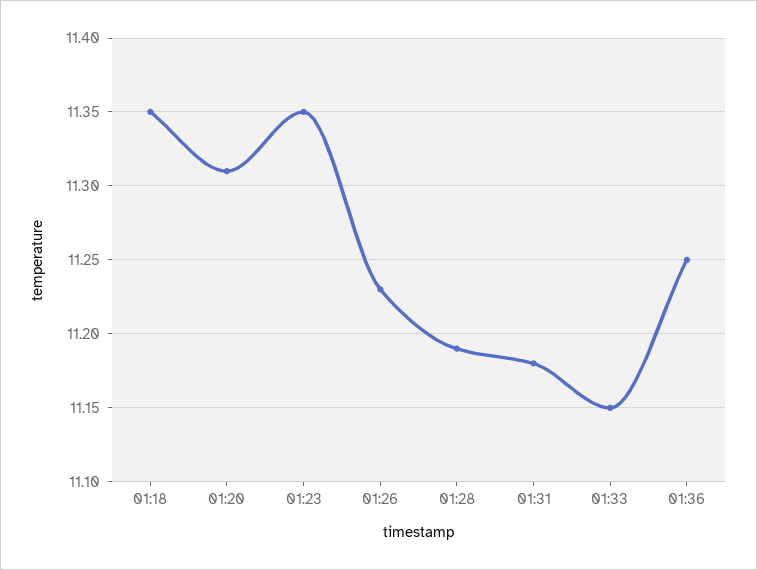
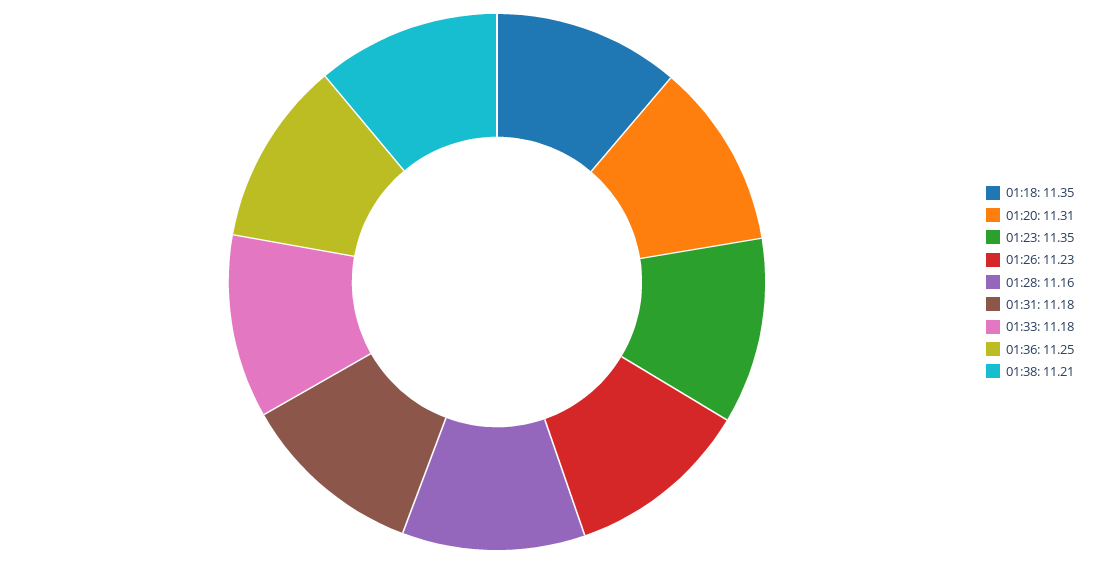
01:28: 11.19 -> 11.16
01:33: 11.15 -> 11.18
01:38: none -> 11.21

